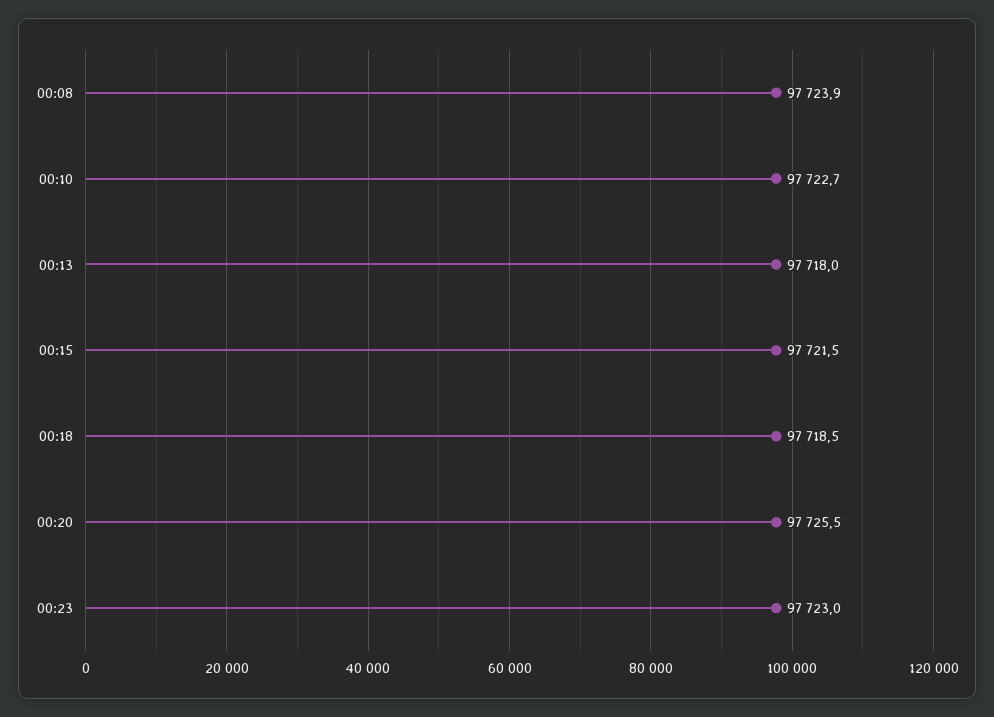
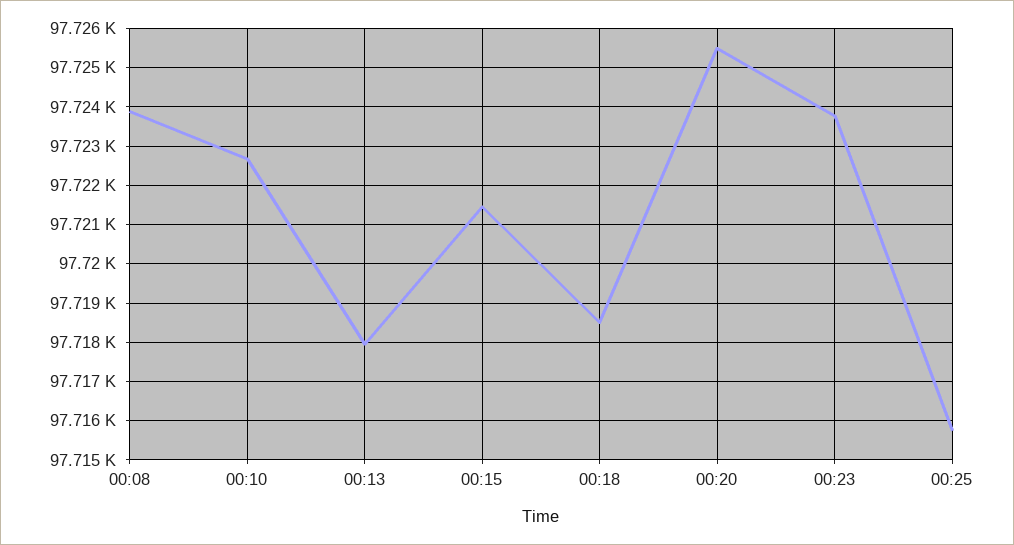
00:23: 97723 -> 97723.8
00:25: none -> 97715.8

